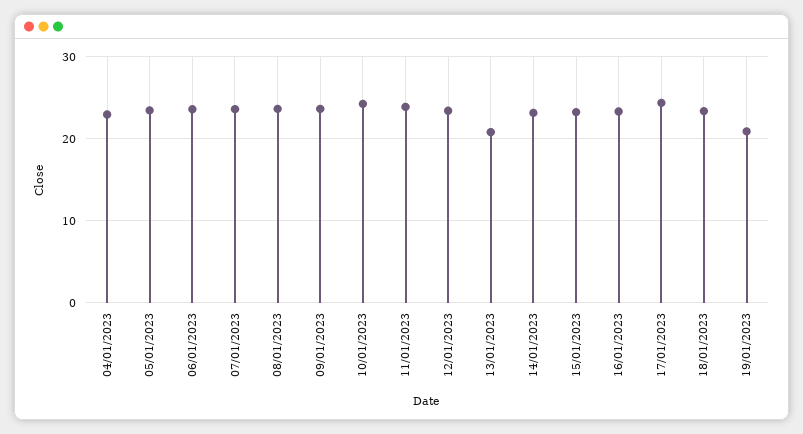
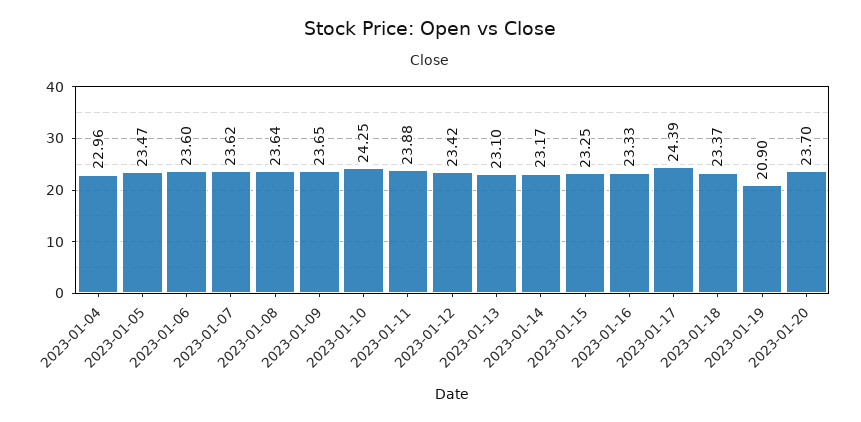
13/01/2023: 21 -> 23.1
2023-01-20: none -> 23.7

